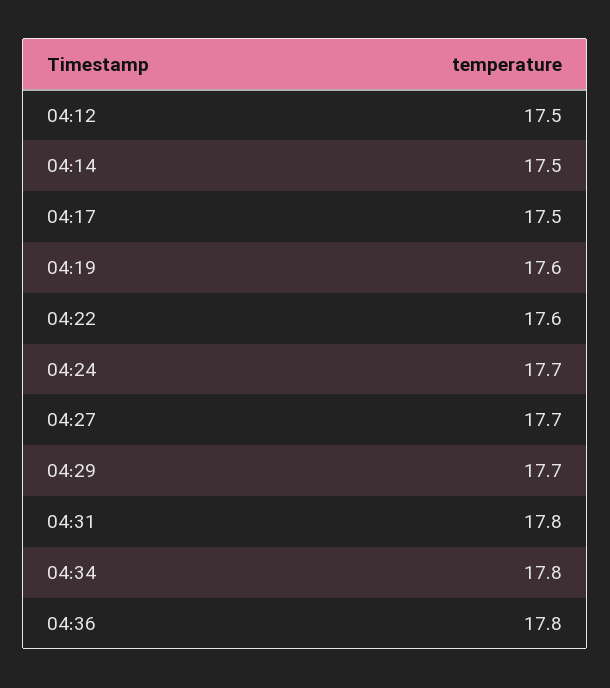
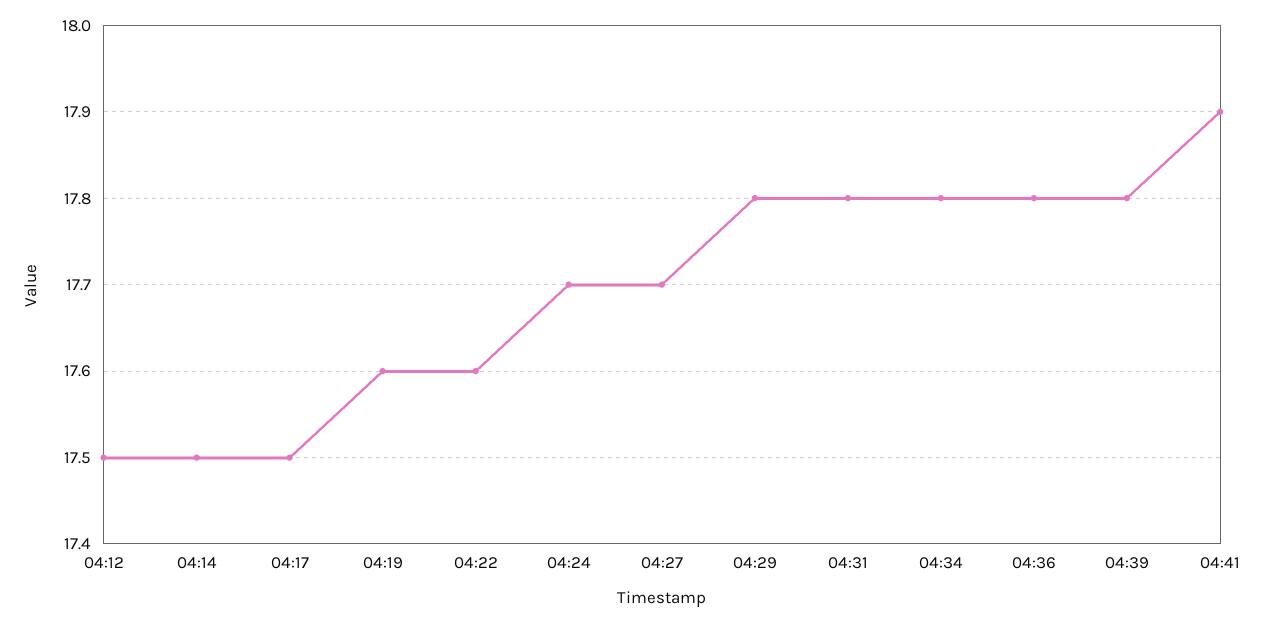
04:29: 17.7 -> 17.8
04:39: none -> 17.8
04:41: none -> 17.9

